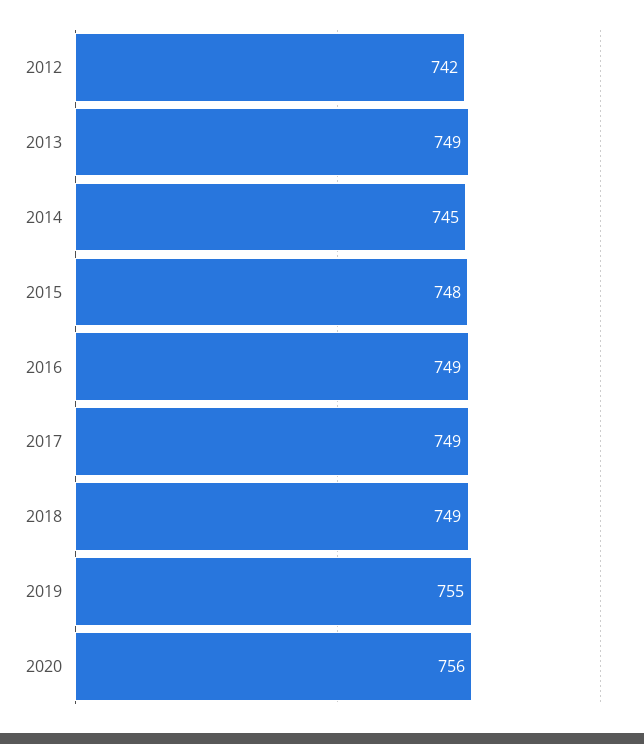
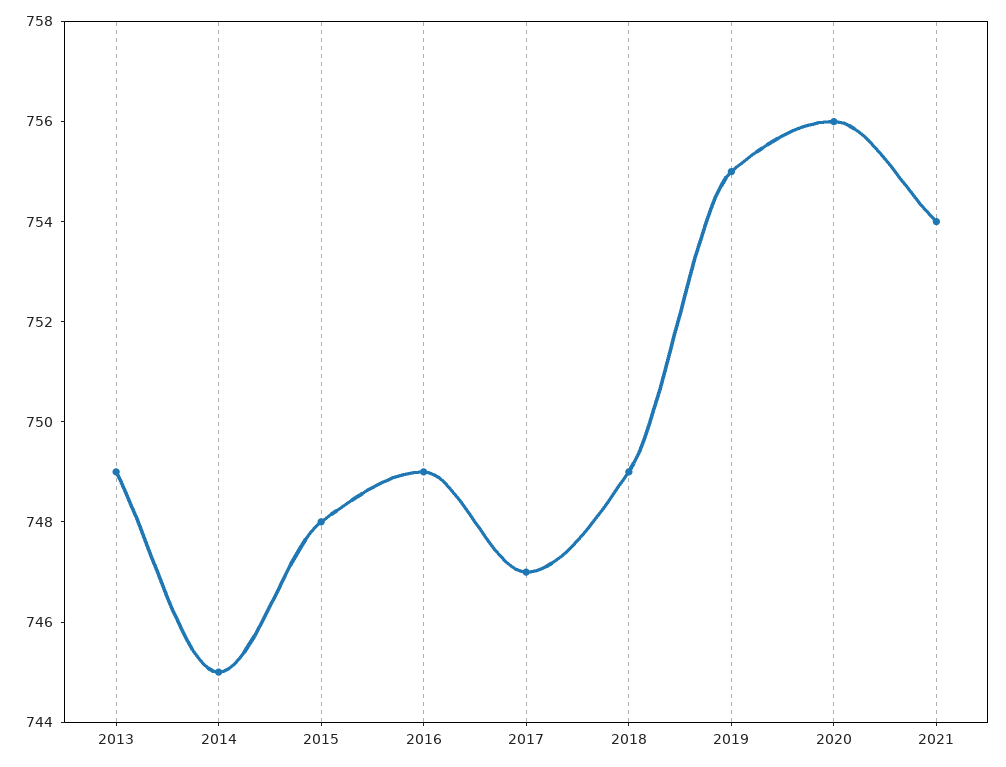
2012: 742 -> none
2017: 749 -> 747
2021: none -> 754

